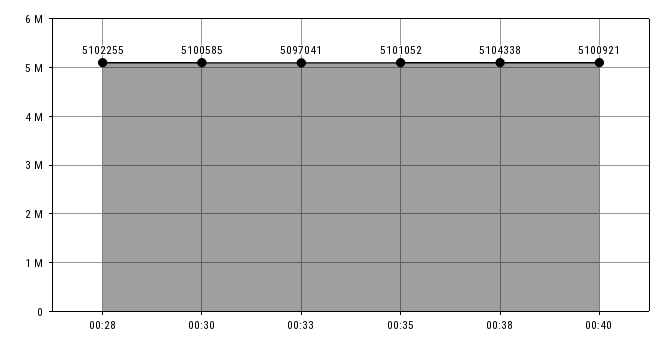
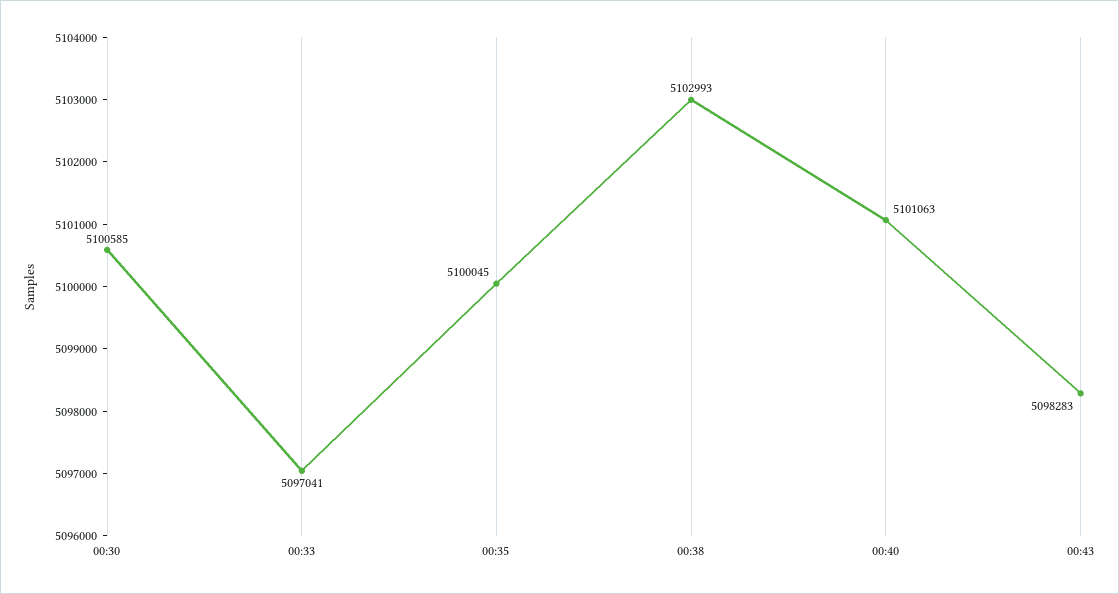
00:28: 5102255 -> none
00:35: 5101052 -> 5100045
00:38: 5104338 -> 5102993
00:40: 5100921 -> 5101063
00:43: none -> 5098283

